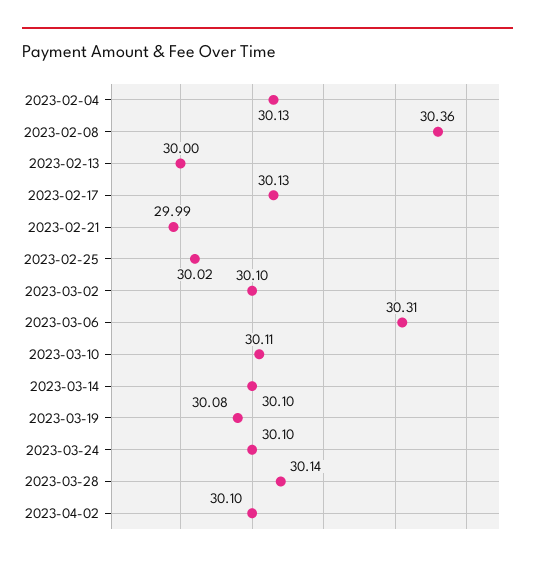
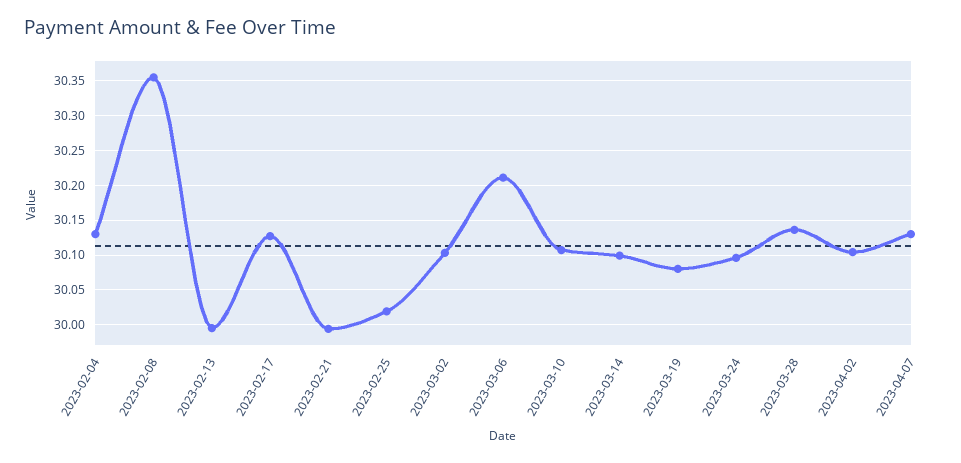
2023-03-06: 30.31 -> 30.21
2023-04-07: none -> 30.13

